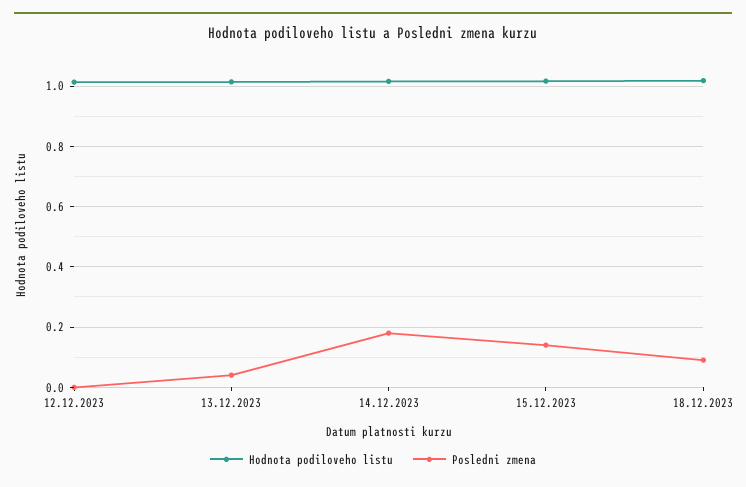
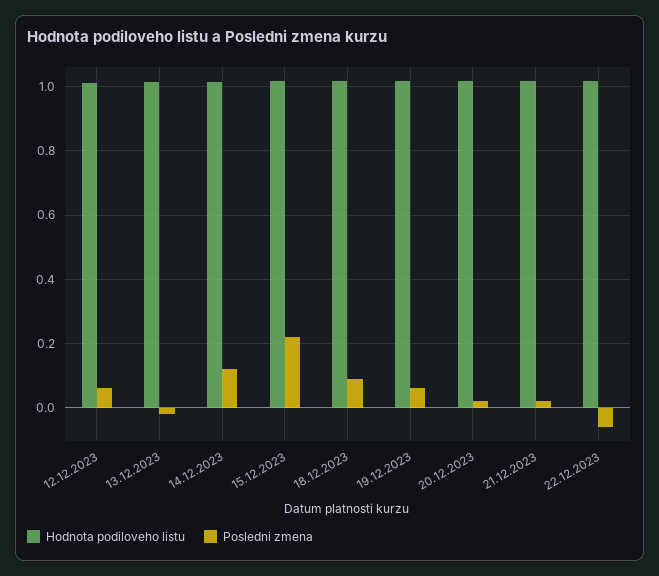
Posledni zmena, 12.12.2023: 0 -> 0.06
Posledni zmena, 13.12.2023: 0.04 -> -0.02
Posledni zmena, 14.12.2023: 0.18 -> 0.12
Posledni zmena, 15.12.2023: 0.14 -> 0.22
Hodnota podiloveho listu, 19.12.2023: none -> 1.02
Posledni zmena, 19.12.2023: none -> 0.06
Hodnota podiloveho listu, 20.12.2023: none -> 1.02
Posledni zmena, 20.12.2023: none -> 0.02
Hodnota podiloveho listu, 21.12.2023: none -> 1.02
Posledni zmena, 21.12.2023: none -> 0.02
Hodnota podiloveho listu, 22.12.2023: none -> 1.02
Posledni zmena, 22.12.2023: none -> -0.06

